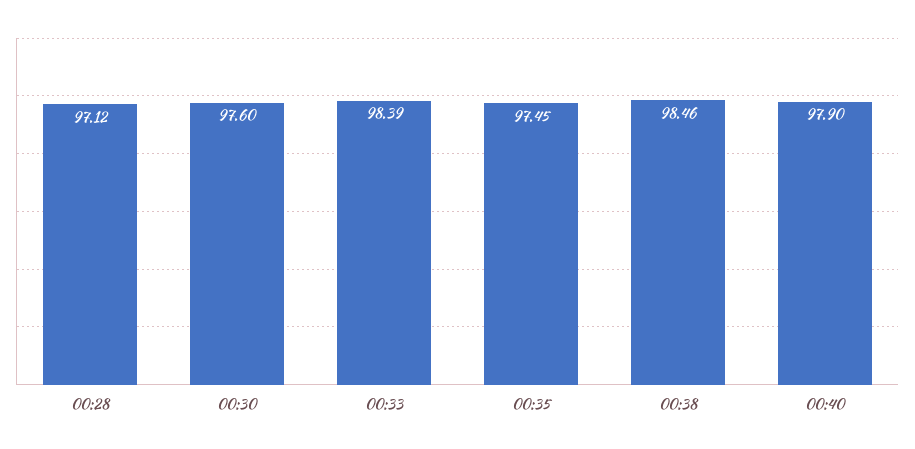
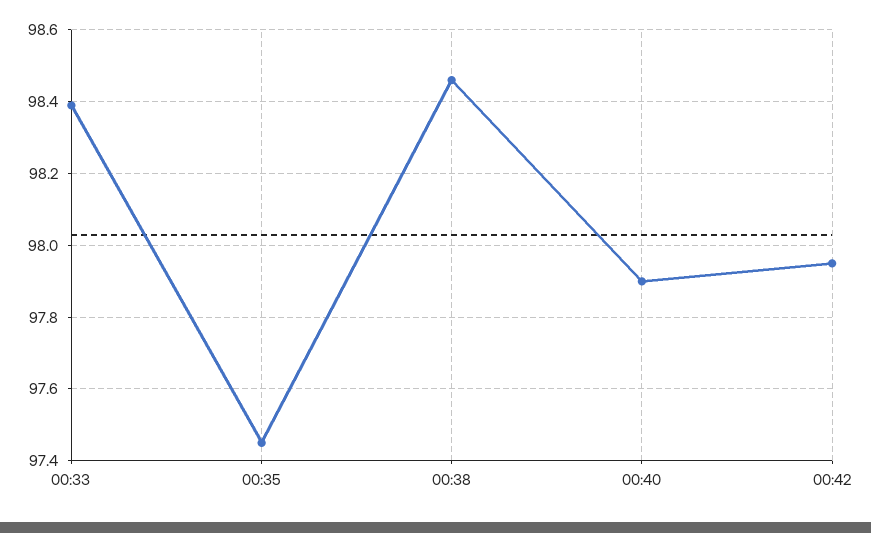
00:28: 97.12 -> none
00:30: 97.6 -> none
00:42: none -> 97.95

